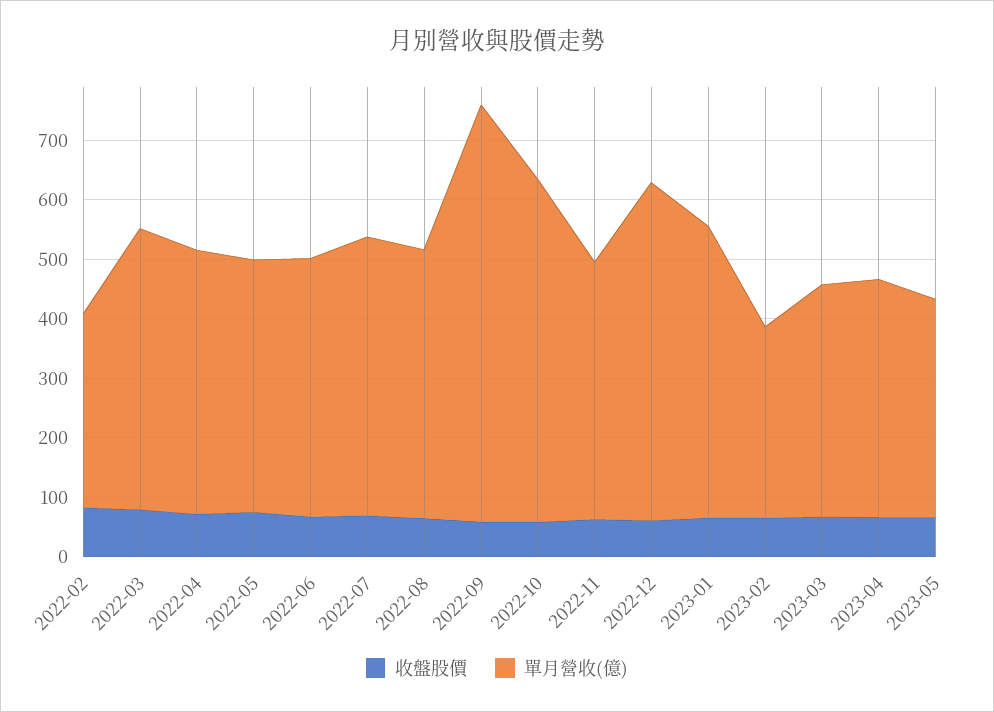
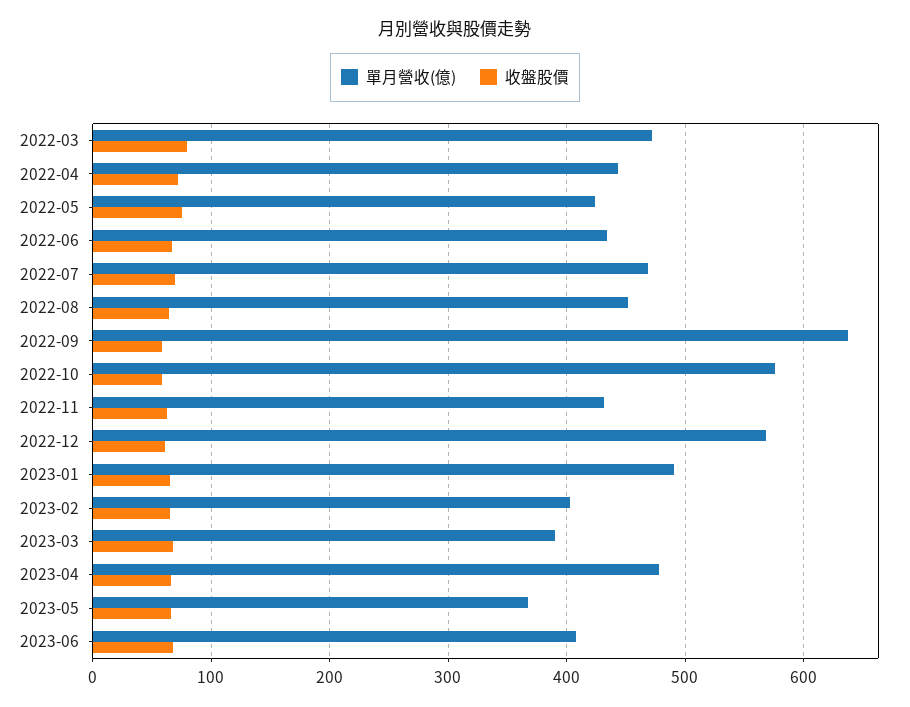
收盤股價, 2022-02: 80 -> none
單月營收(億), 2022-02: 320 -> none
單月營收(億), 2022-09: 700 -> 640
單月營收(億), 2023-02: 320 -> 400
單月營收(億), 2023-04: 400 -> 480
單月營收(億), 2023-06: none -> 410
收盤股價, 2023-06: none -> 70

